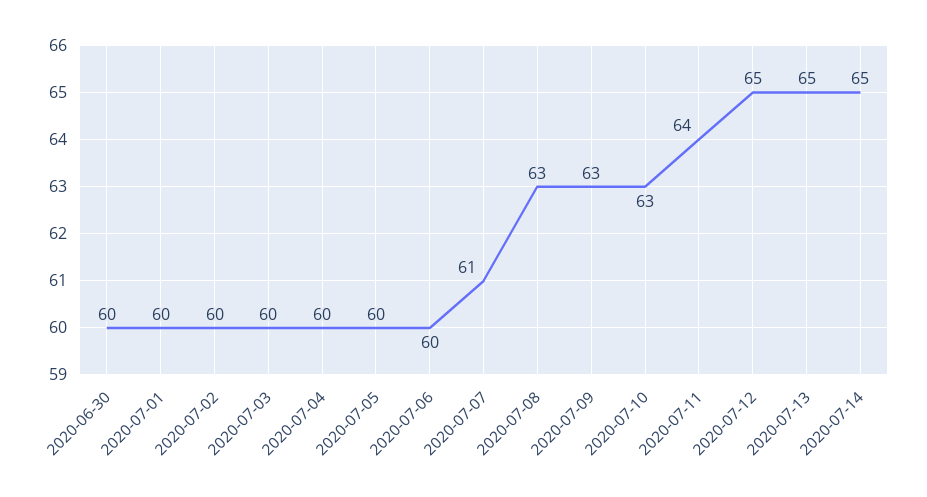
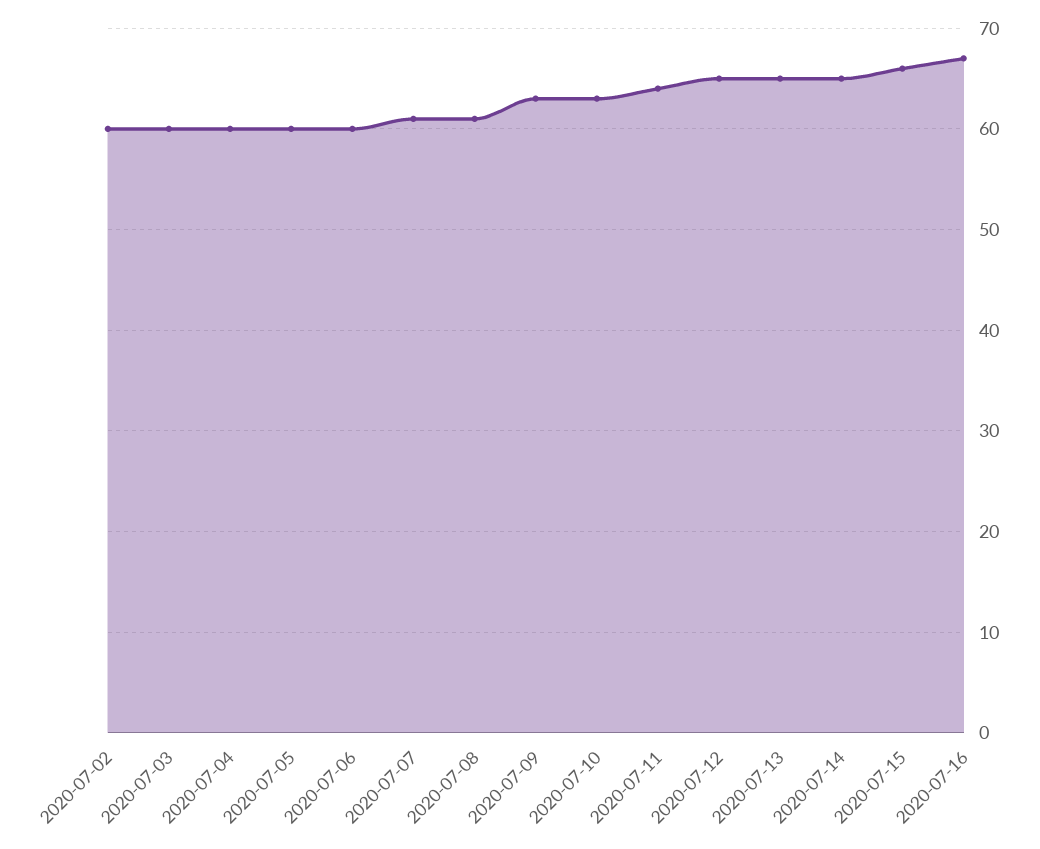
2020-06-30: 60 -> none
2020-07-01: 60 -> none
2020-07-08: 63 -> 61
2020-07-15: none -> 66
2020-07-16: none -> 67

